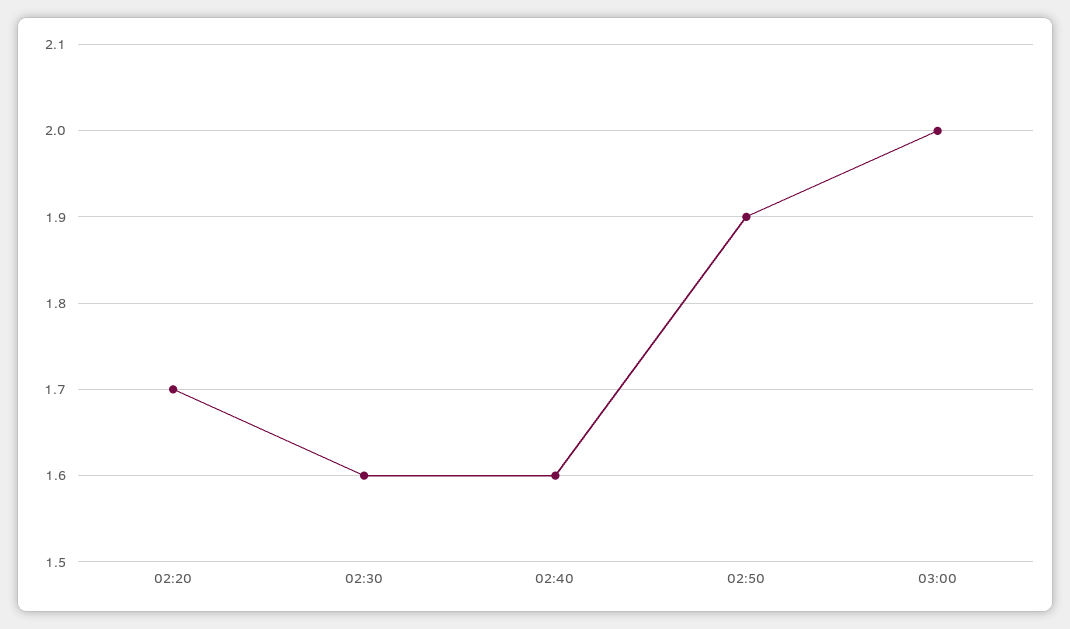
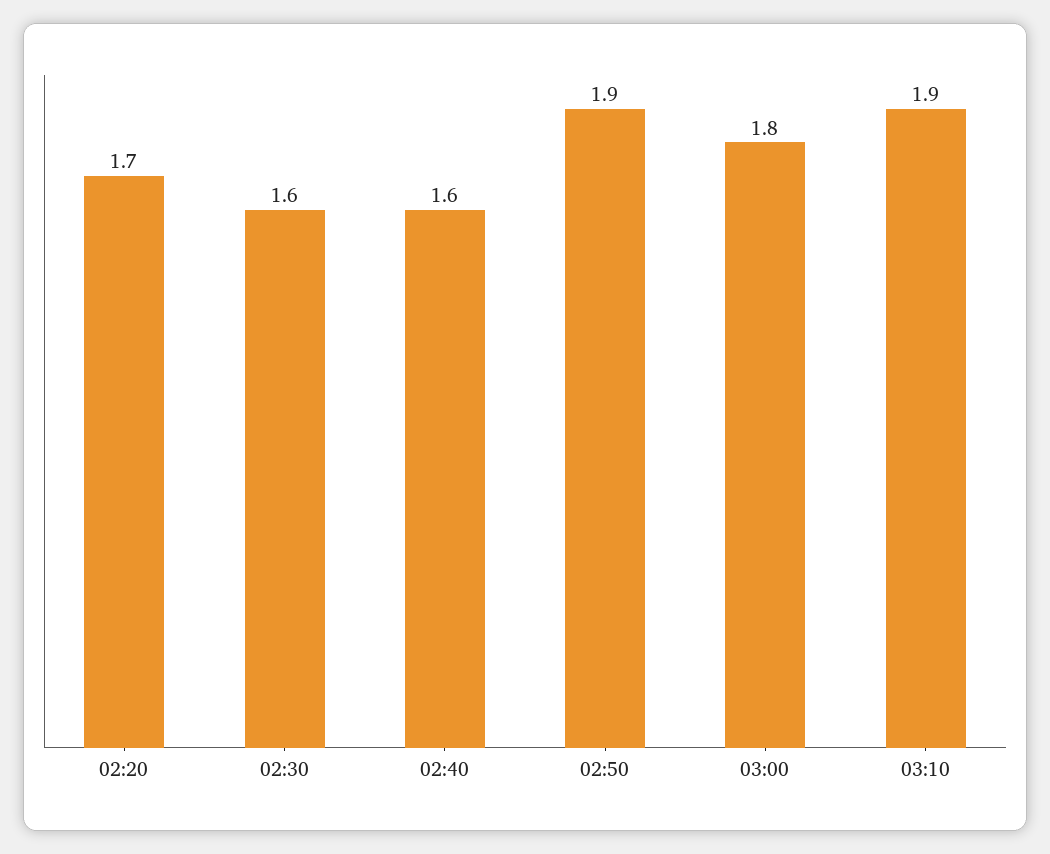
03:00: 2 -> 1.8
03:10: none -> 1.9

